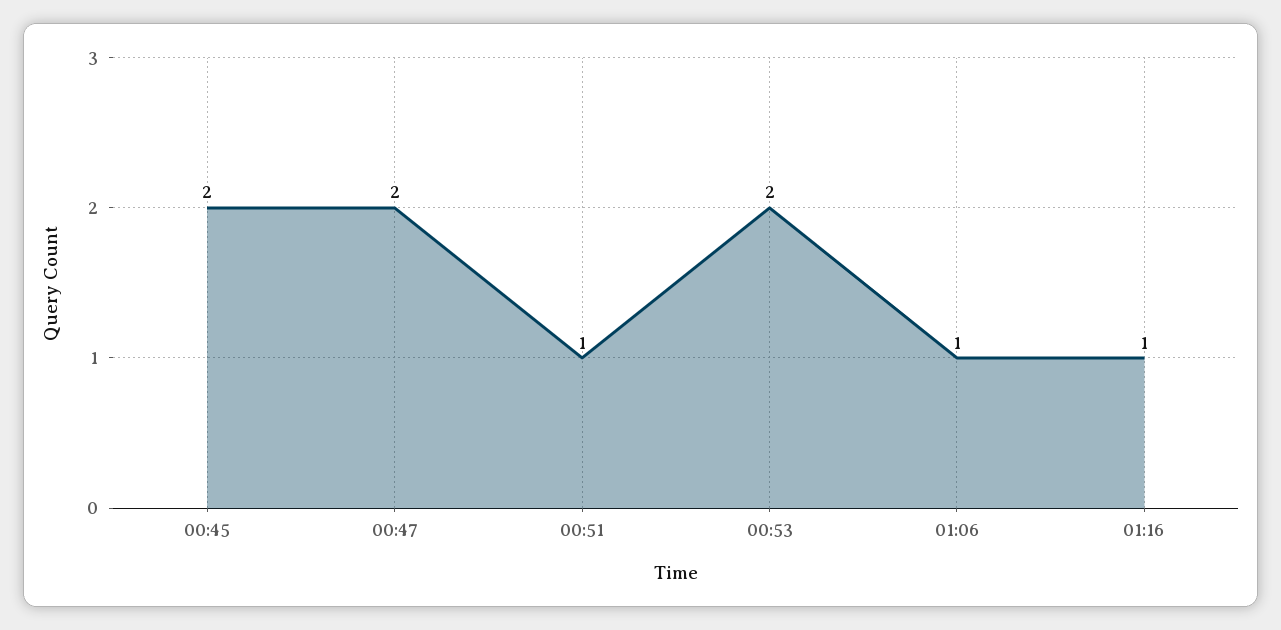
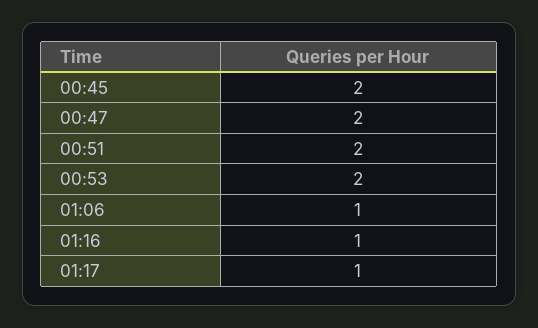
00:51: 1 -> 2
01:17: none -> 1

